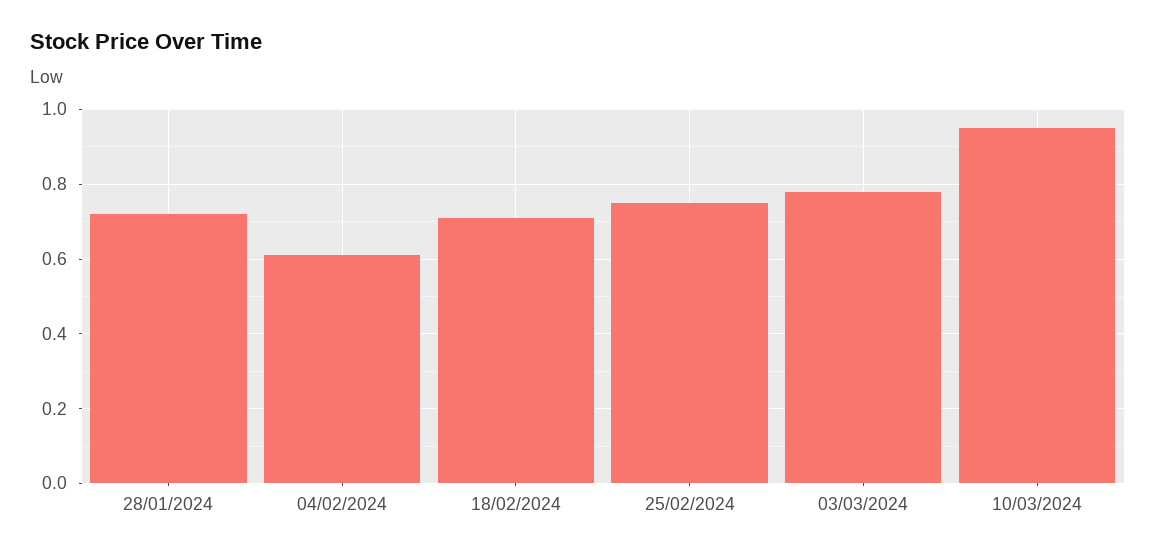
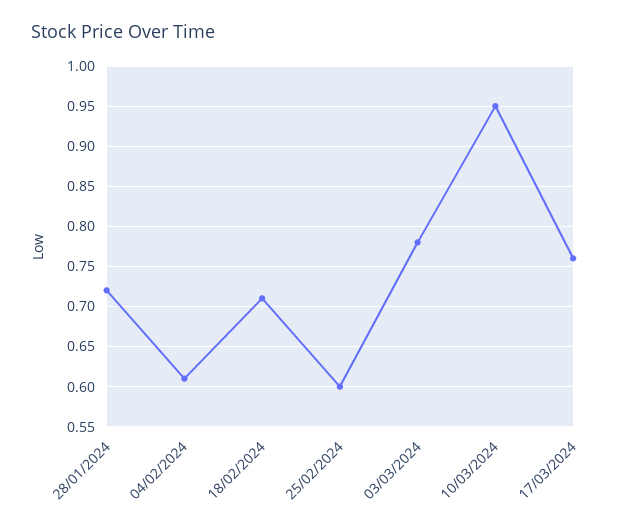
25/02/2024: 0.75 -> 0.6
17/03/2024: none -> 0.76

